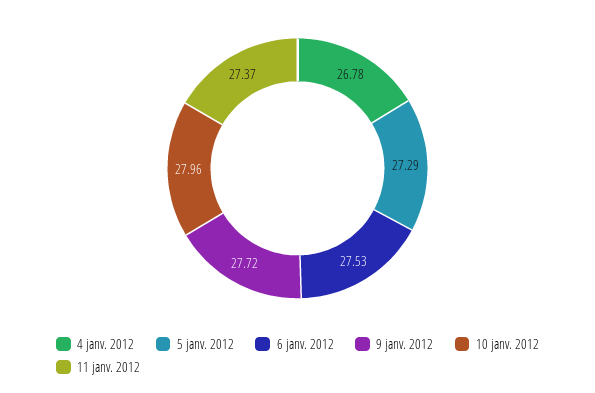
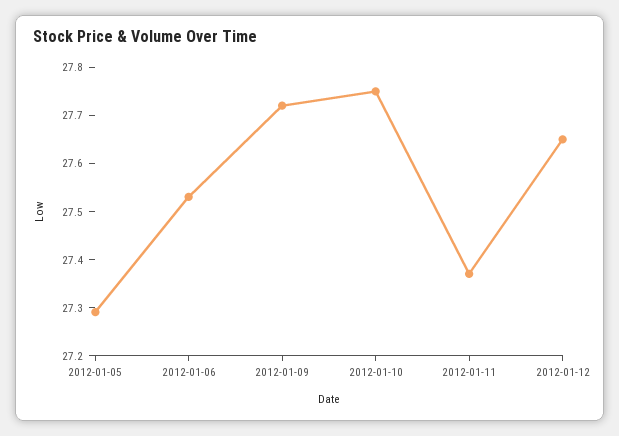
4 janv. 2012: 26.78 -> none
10 janv. 2012: 27.96 -> 27.75
2012-01-12: none -> 27.65

